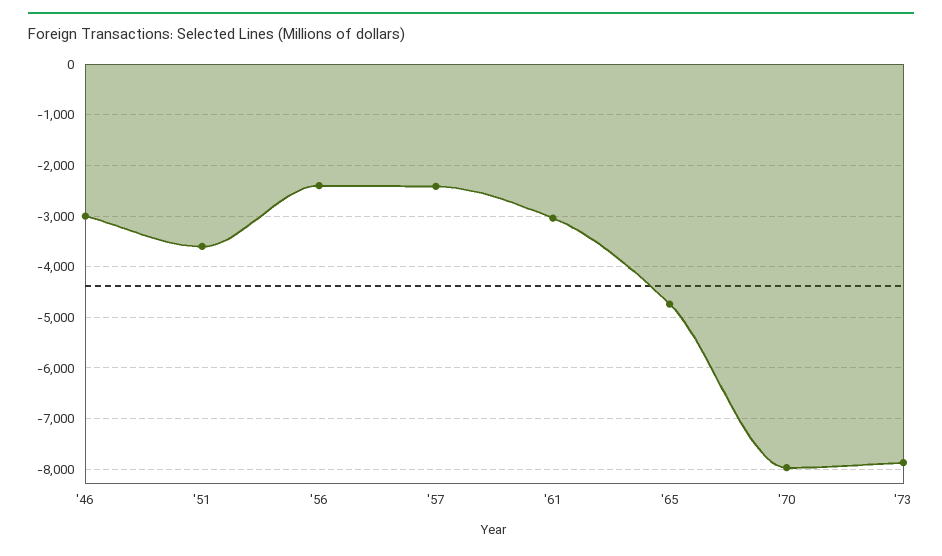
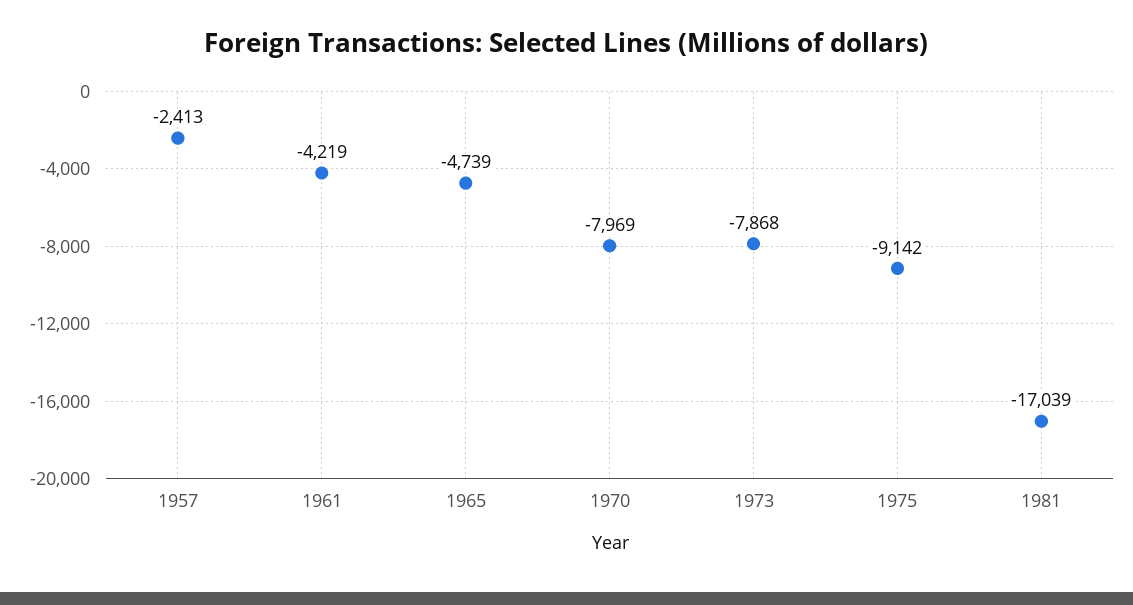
'46: -3000 -> none
'51: -3600 -> none
'56: -2400 -> none
'61: -3000 -> -4219
1975: none -> -9142
1981: none -> -17039

